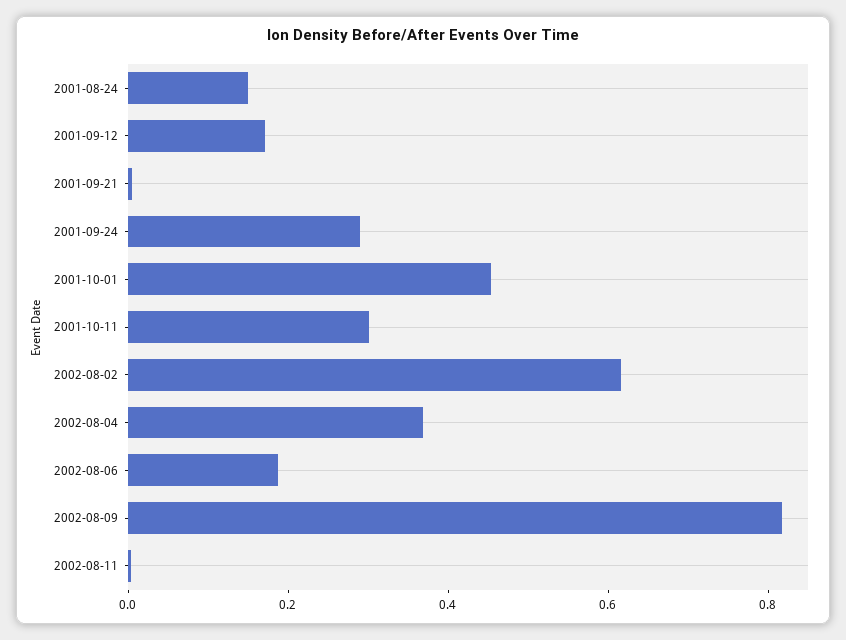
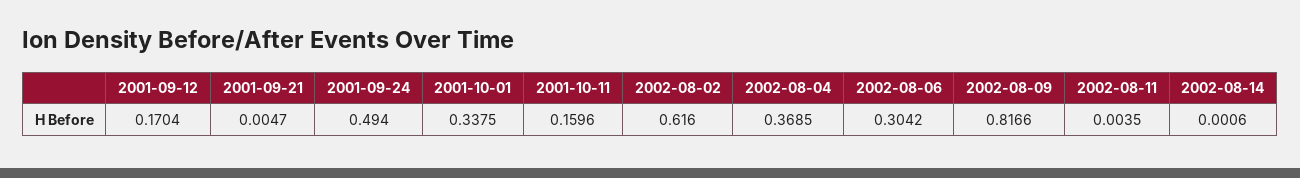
2001-08-24: 0.15 -> none
2001-09-24: 0.3 -> 0.494
2001-10-01: 0.45 -> 0.3375
2001-10-11: 0.3 -> 0.1596
2002-08-06: 0.2 -> 0.3042
2002-08-14: none -> 0.0006

